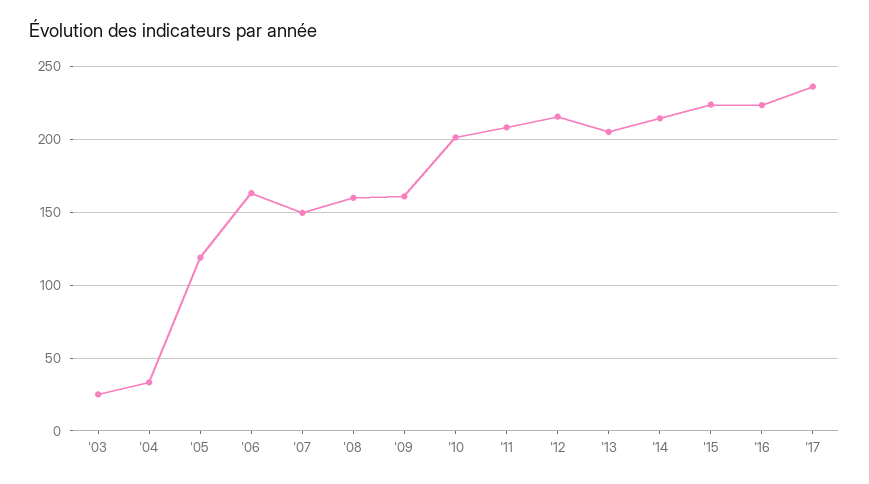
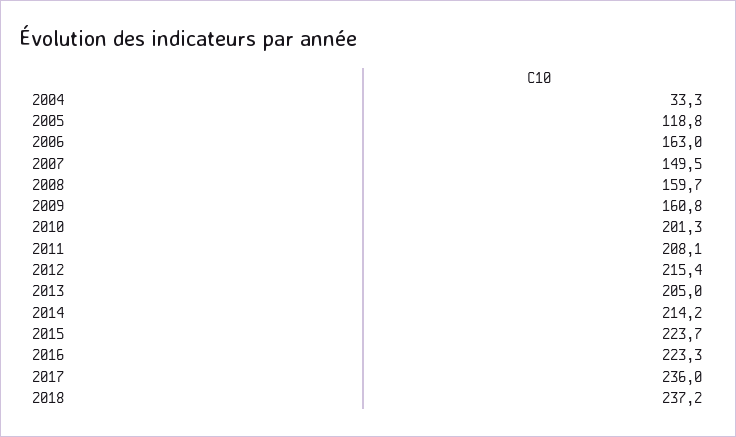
'03: 25 -> none
2018: none -> 237.2

